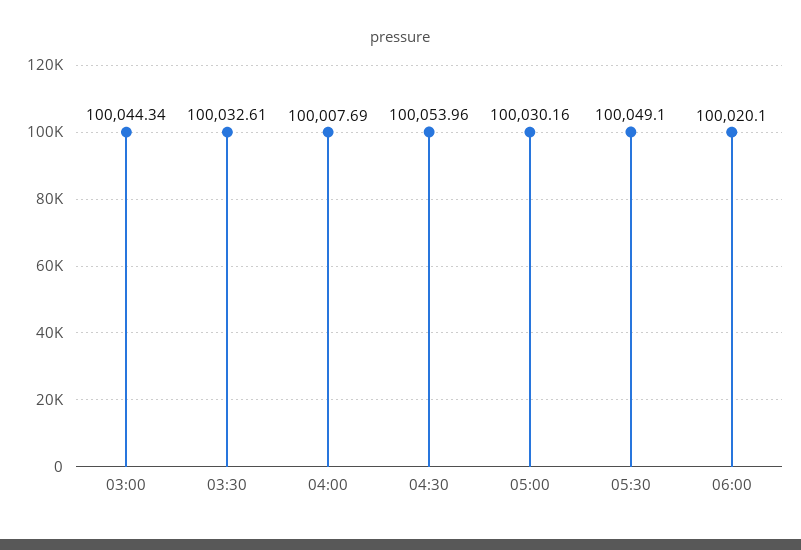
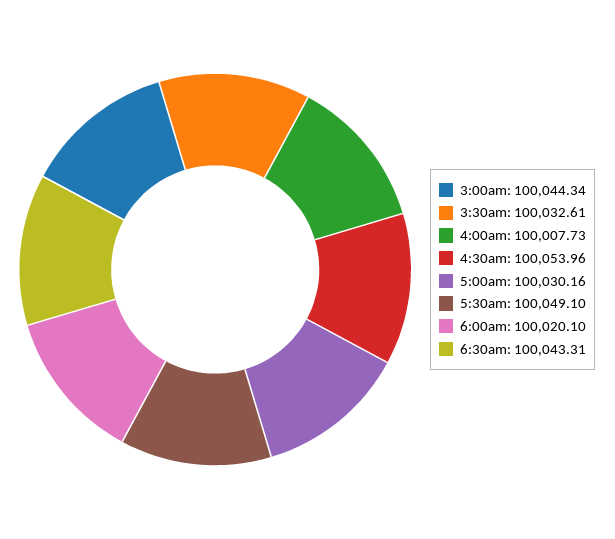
04:00: 100007.69 -> 100007.73
6:30am: none -> 100043.31

